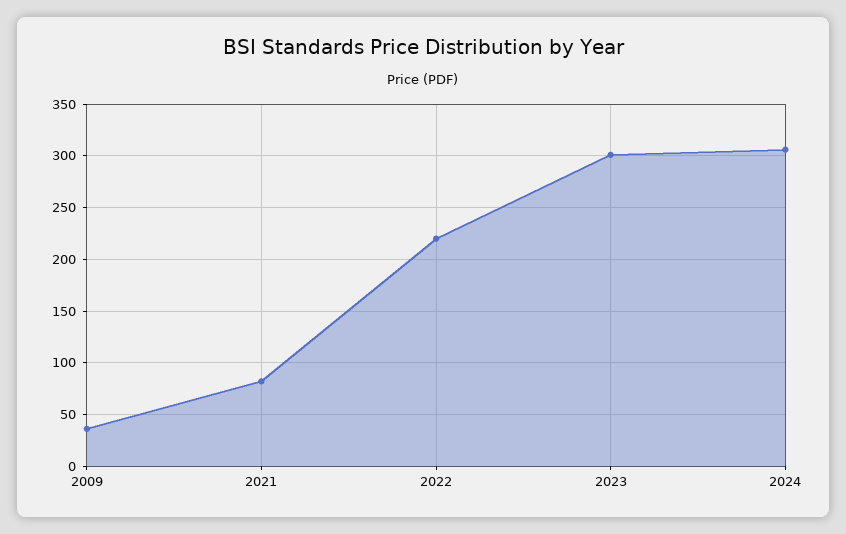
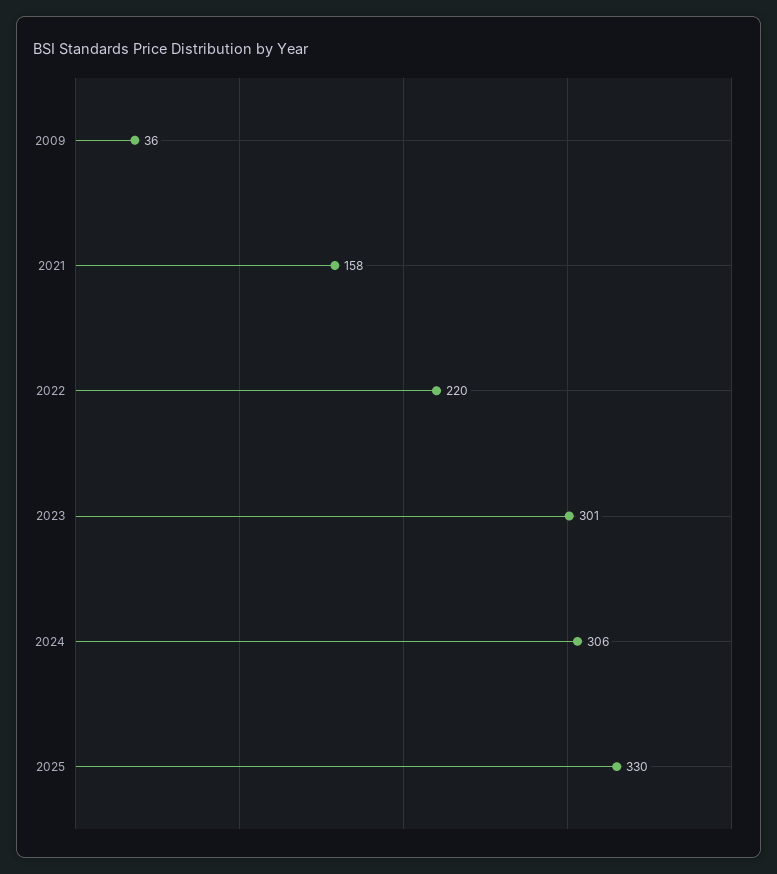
2021: 80 -> 158
2025: none -> 330

